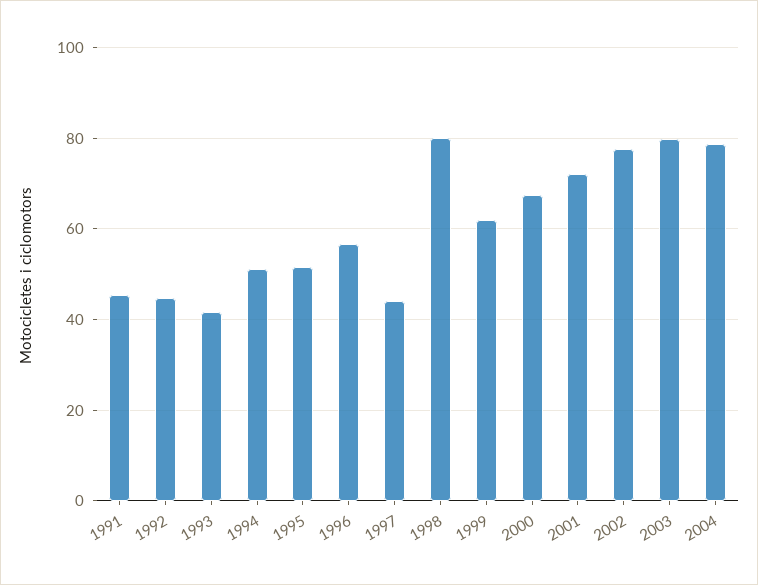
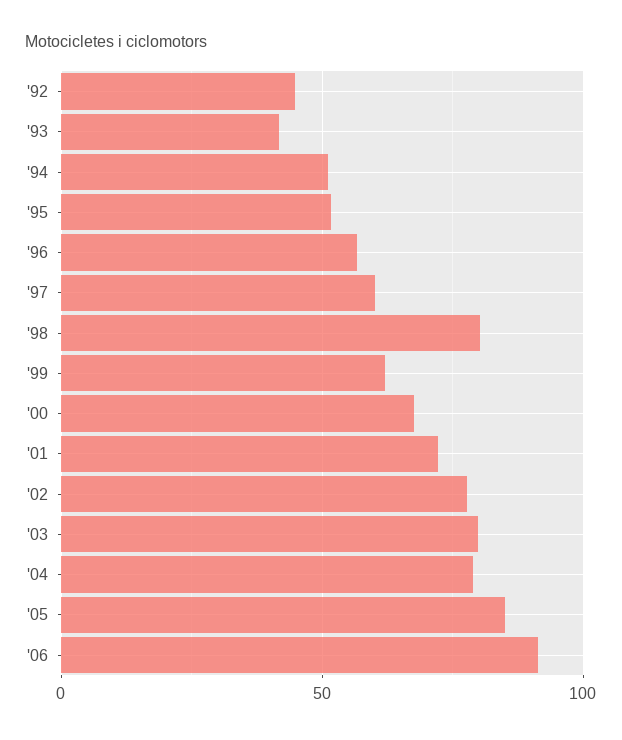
1991: 46 -> none
1997: 44 -> 60
'05: none -> 85
'06: none -> 90

